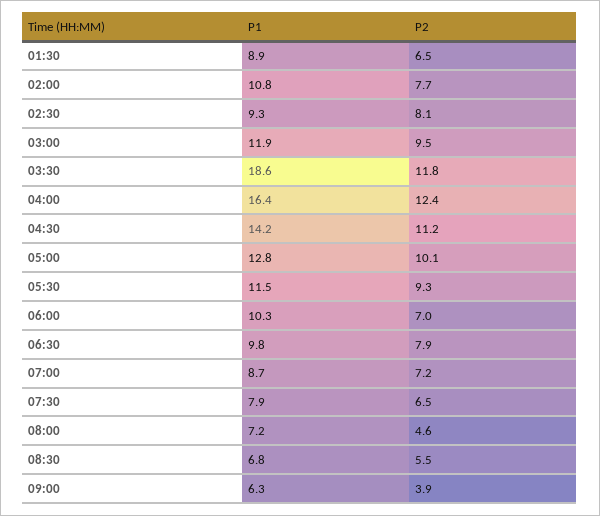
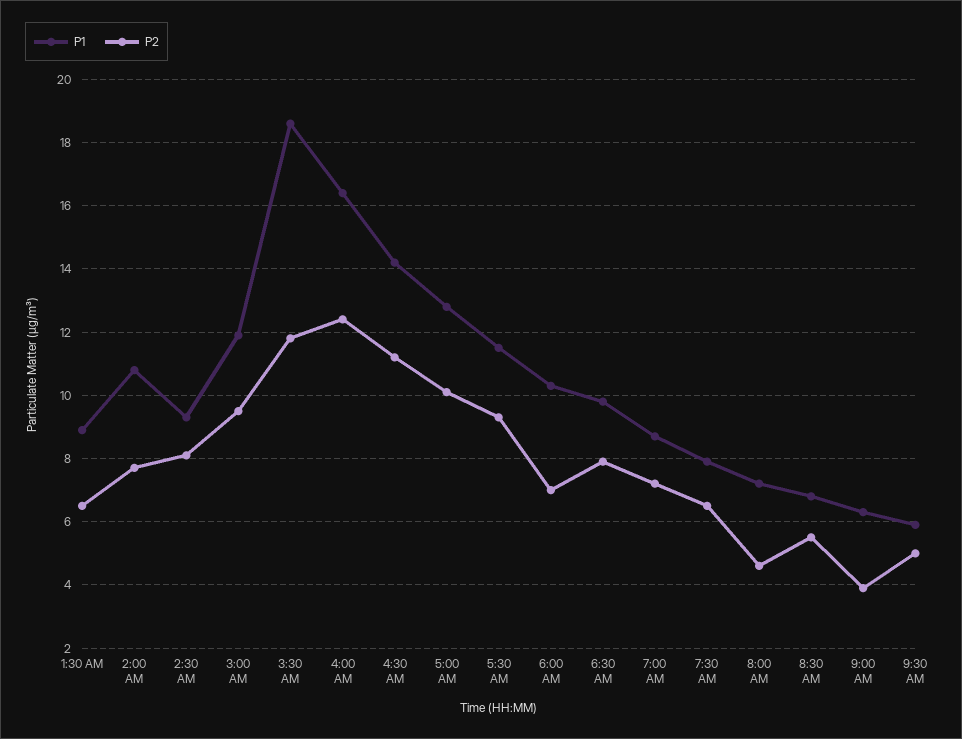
P1, 9:30 AM: none -> 6
P2, 9:30 AM: none -> 5

